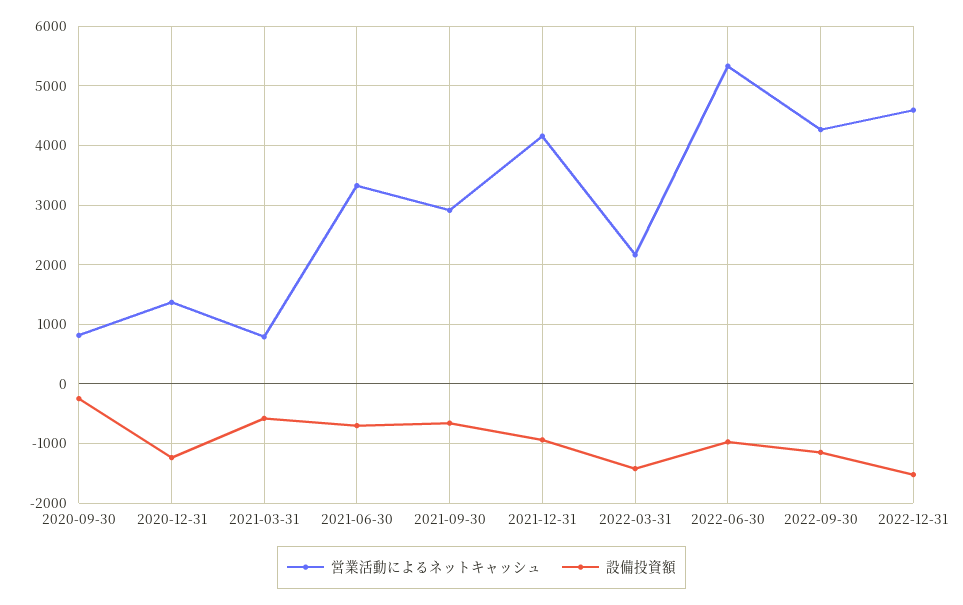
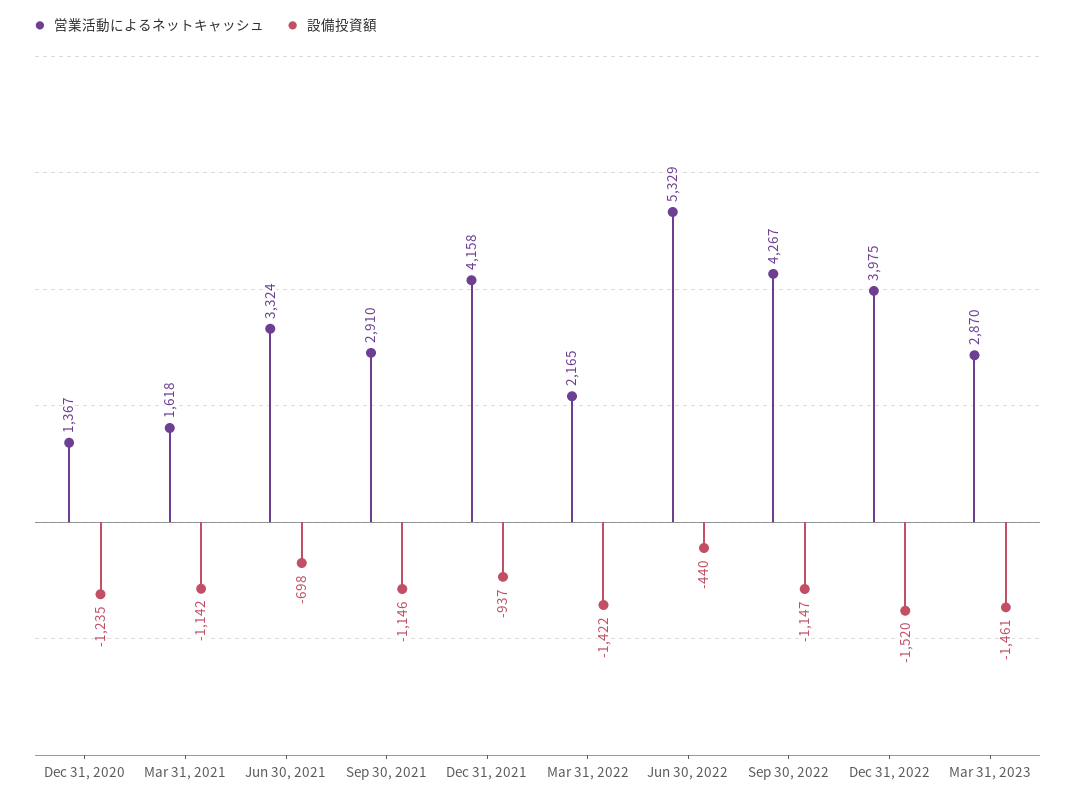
営業活動によるネットキャッシュ, 2020-09-30: 800 -> none
設備投資額, 2020-09-30: -200 -> none
営業活動によるネットキャッシュ, 2021-03-31: 800 -> 1618
設備投資額, 2021-03-31: -600 -> -1142
設備投資額, 2021-09-30: -600 -> -1146
設備投資額, 2022-06-30: -1000 -> -440
営業活動によるネットキャッシュ, 2022-12-31: 4600 -> 3975
営業活動によるネットキャッシュ, Mar 31, 2023: none -> 2870
設備投資額, Mar 31, 2023: none -> -1461

